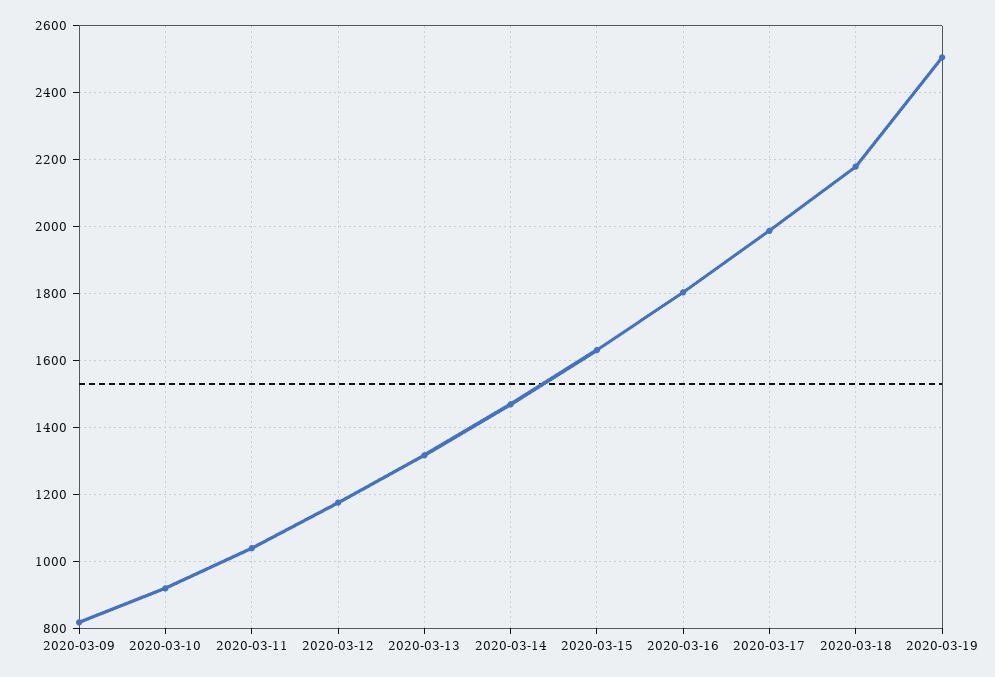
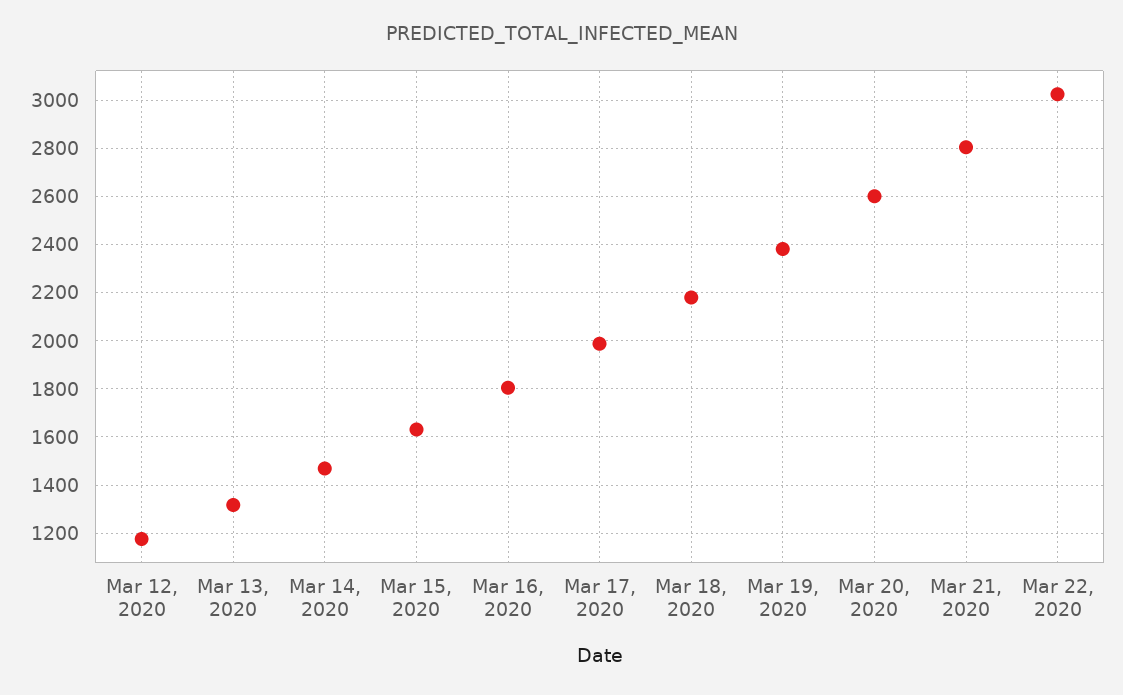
2020-03-09: 820 -> none
2020-03-10: 920 -> none
2020-03-11: 1040 -> none
2020-03-19: 2500 -> 2375
Mar 20, 2020: none -> 2600
Mar 21, 2020: none -> 2800
Mar 22, 2020: none -> 3025

